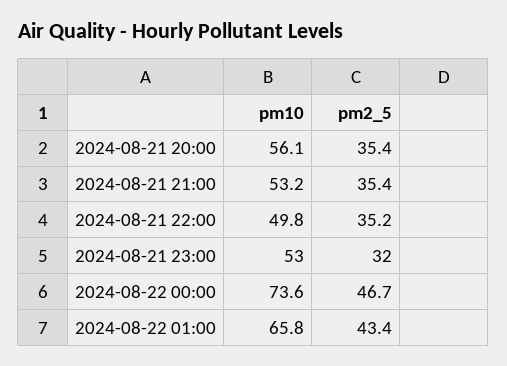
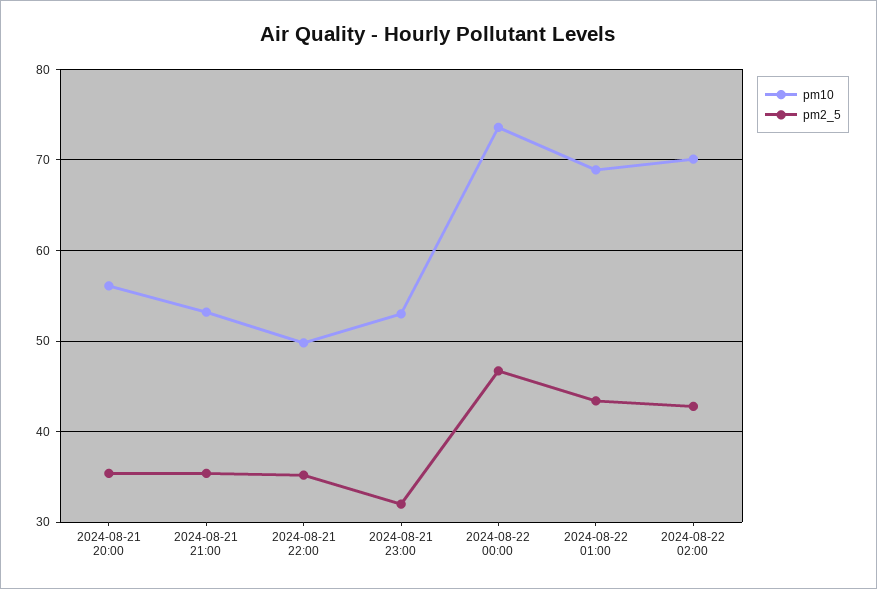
pm10, 2024-08-22 01:00: 65.8 -> 69
pm10, 2024-08-22 02:00: none -> 70
pm2_5, 2024-08-22 02:00: none -> 43

